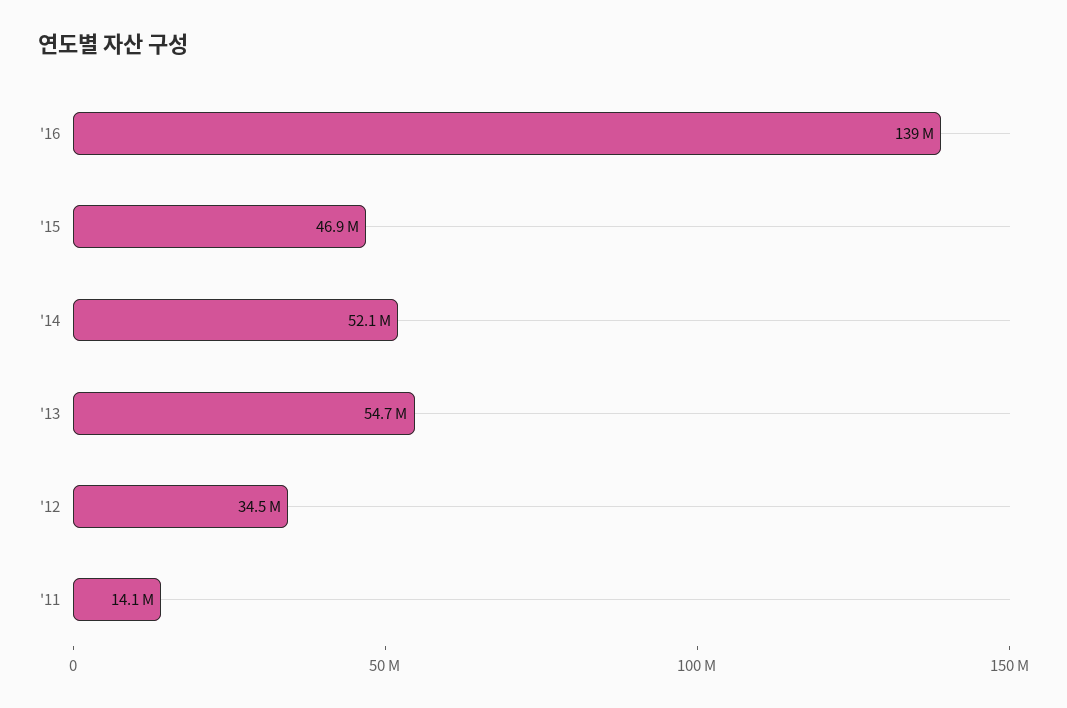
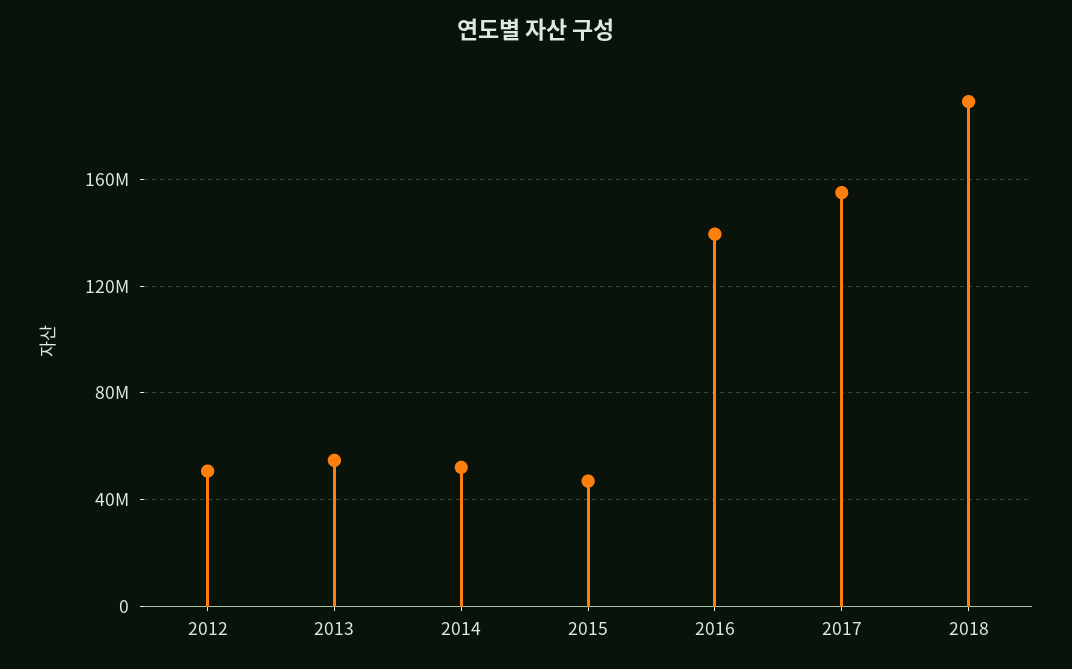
'12: 34500000 -> 50000000
'11: 14100000 -> none
2017: none -> 155000000
2018: none -> 190000000

